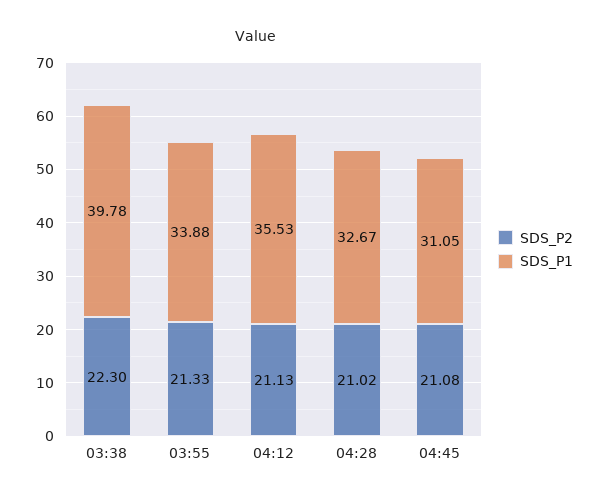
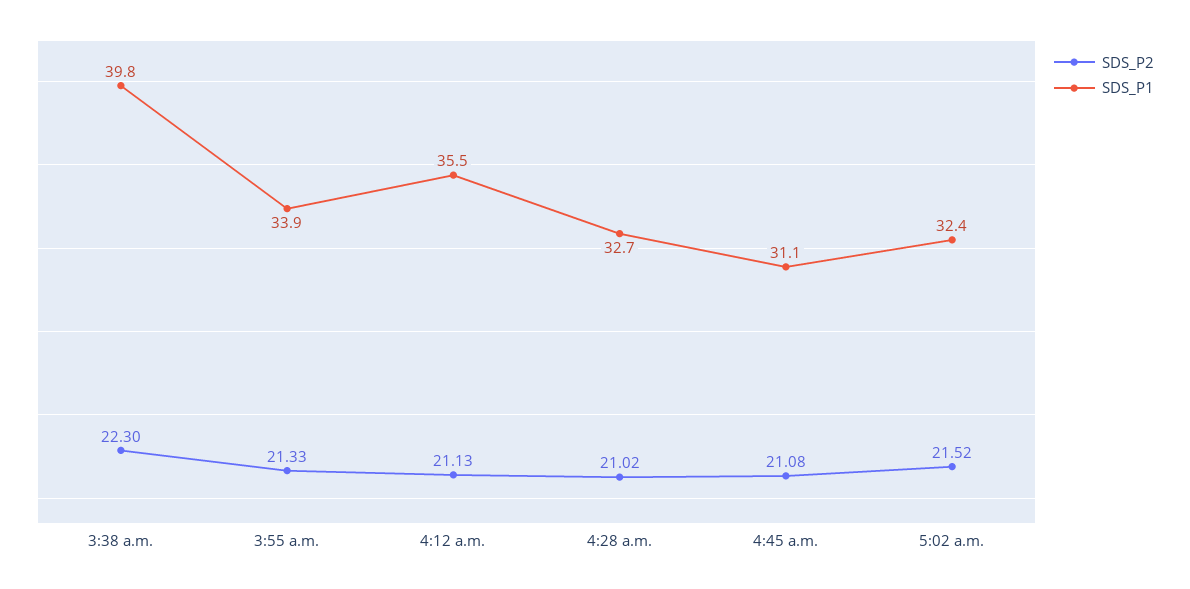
SDS_P2, 5:02 a.m.: none -> 21.52
SDS_P1, 5:02 a.m.: none -> 32.4

